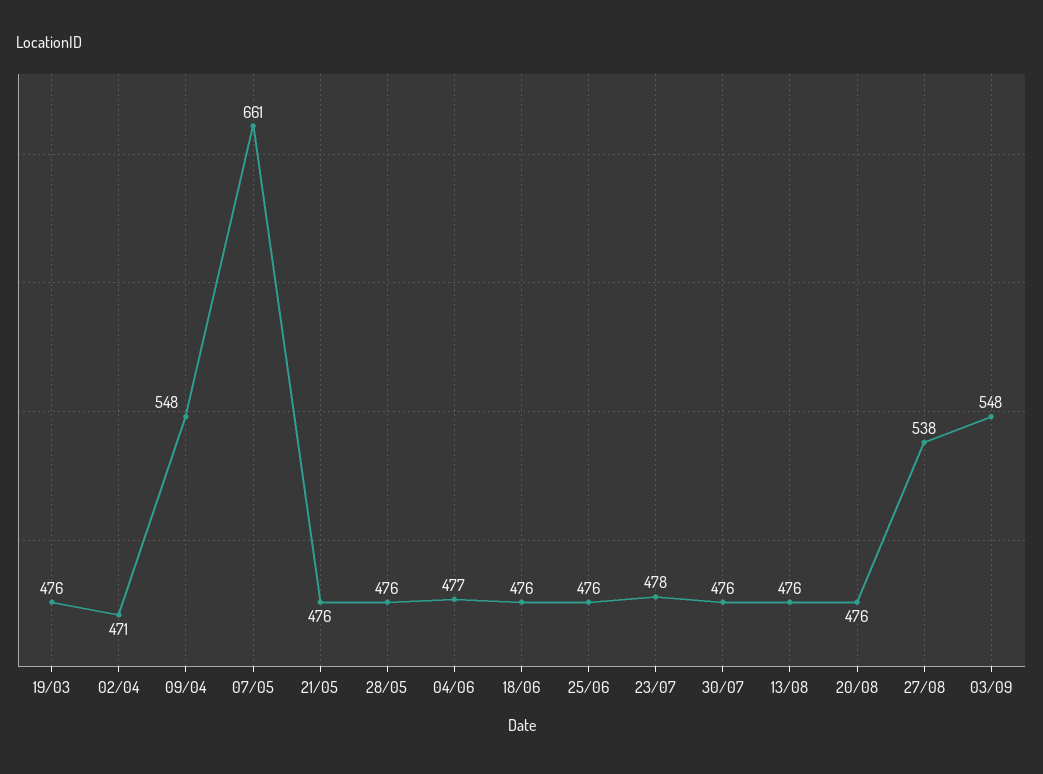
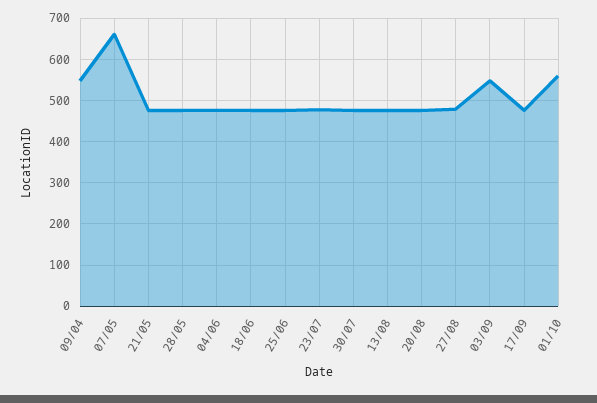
19/03: 476 -> none
02/04: 471 -> none
27/08: 538 -> 480
17/09: none -> 480
01/10: none -> 560

